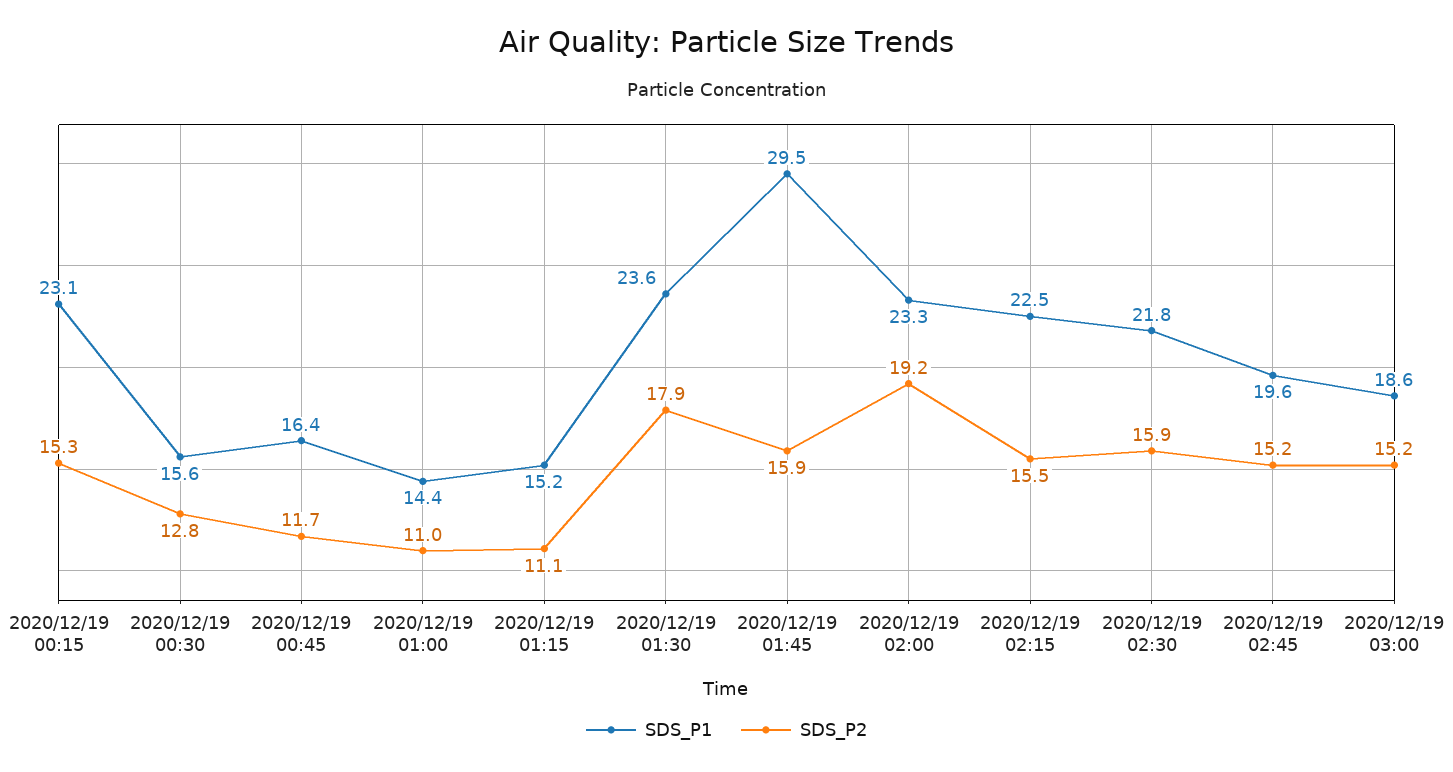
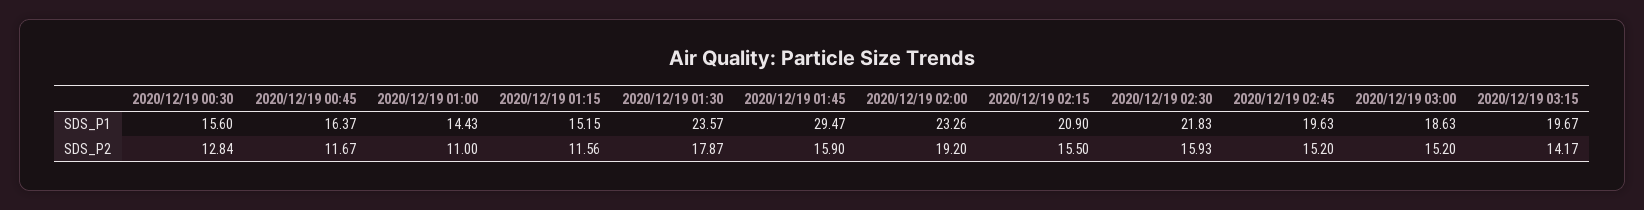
SDS_P1, 2020/12/19 00:15: 23.1 -> none
SDS_P2, 2020/12/19 00:15: 15.3 -> none
SDS_P2, 2020/12/19 01:15: 11.1 -> 11.56
SDS_P1, 2020/12/19 02:15: 22.5 -> 20.9
SDS_P1, 2020/12/19 03:15: none -> 19.67
SDS_P2, 2020/12/19 03:15: none -> 14.17

